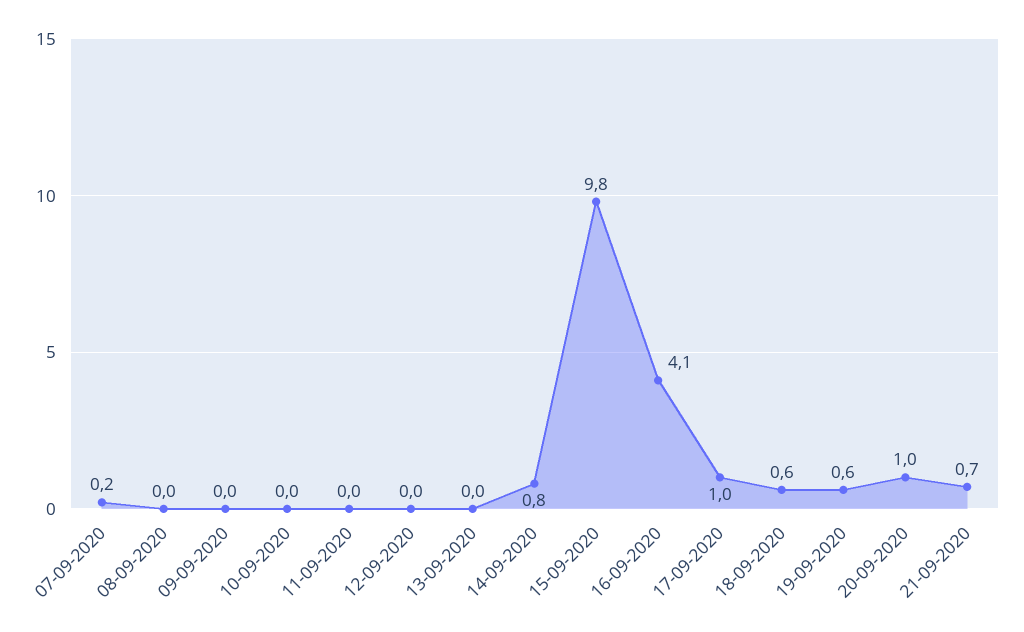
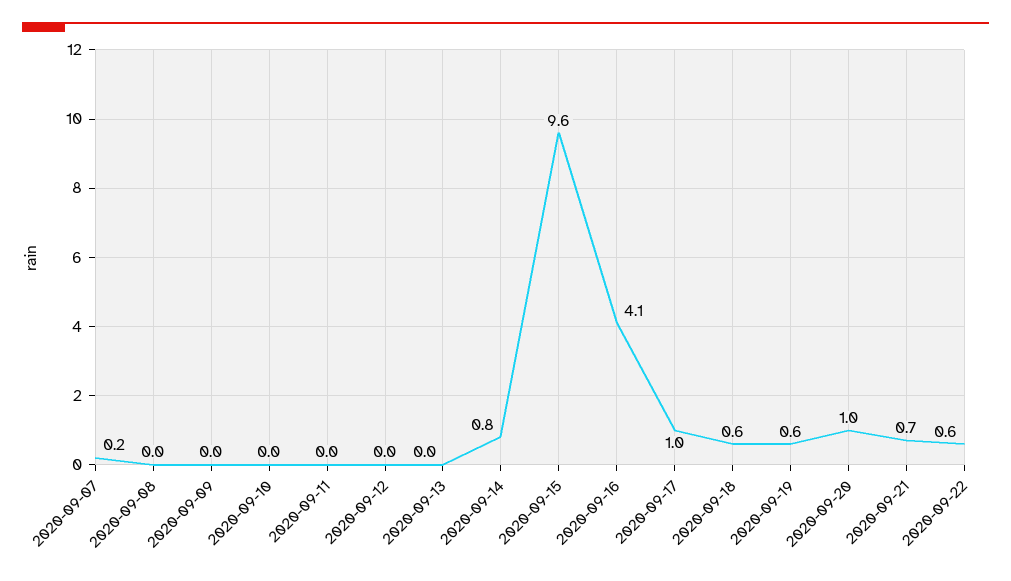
15-09-2020: 9.8 -> 9.6
2020-09-22: none -> 0.6

